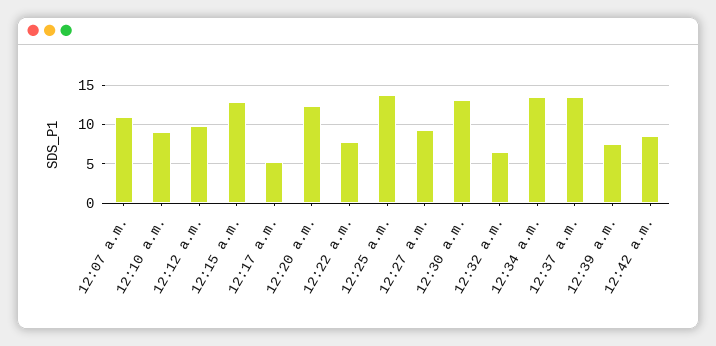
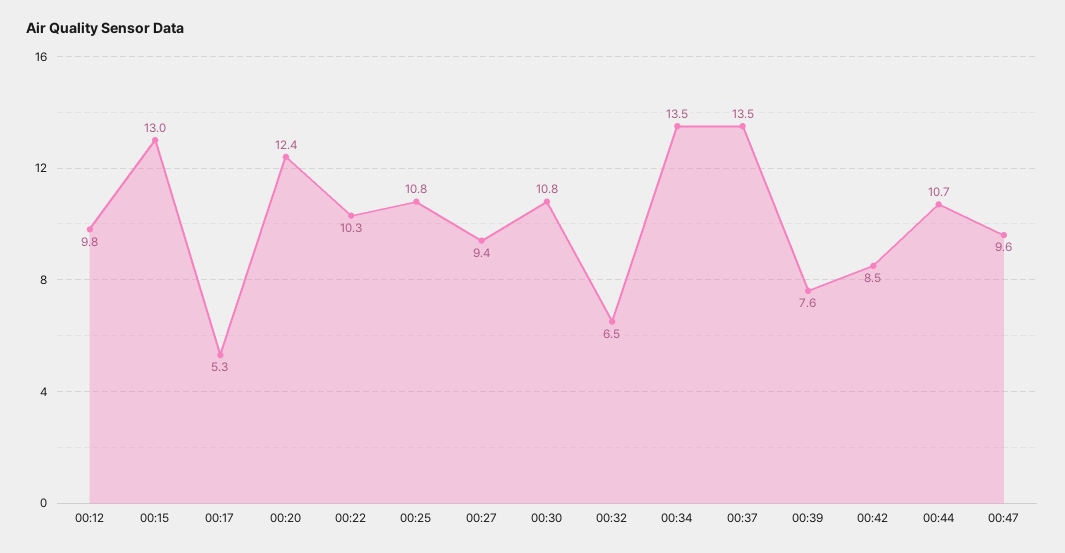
12:07 a.m.: 11 -> none
12:10 a.m.: 9 -> none
12:22 a.m.: 8 -> 10.3
12:25 a.m.: 14 -> 10.8
12:30 a.m.: 13 -> 10.8
00:44: none -> 10.7
00:47: none -> 9.6

